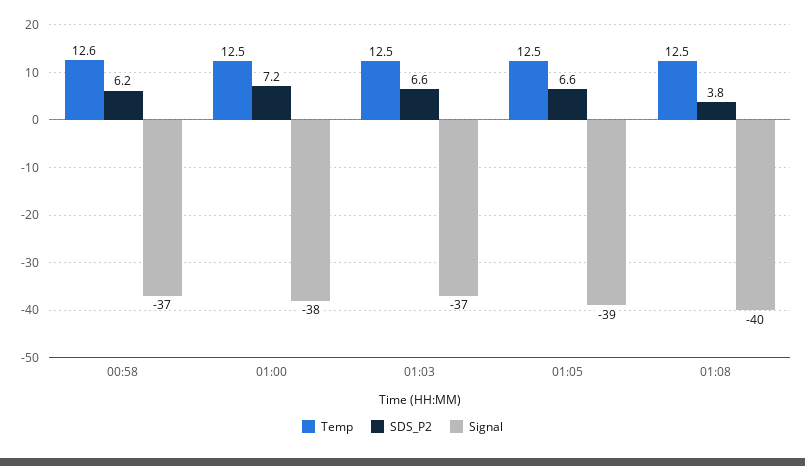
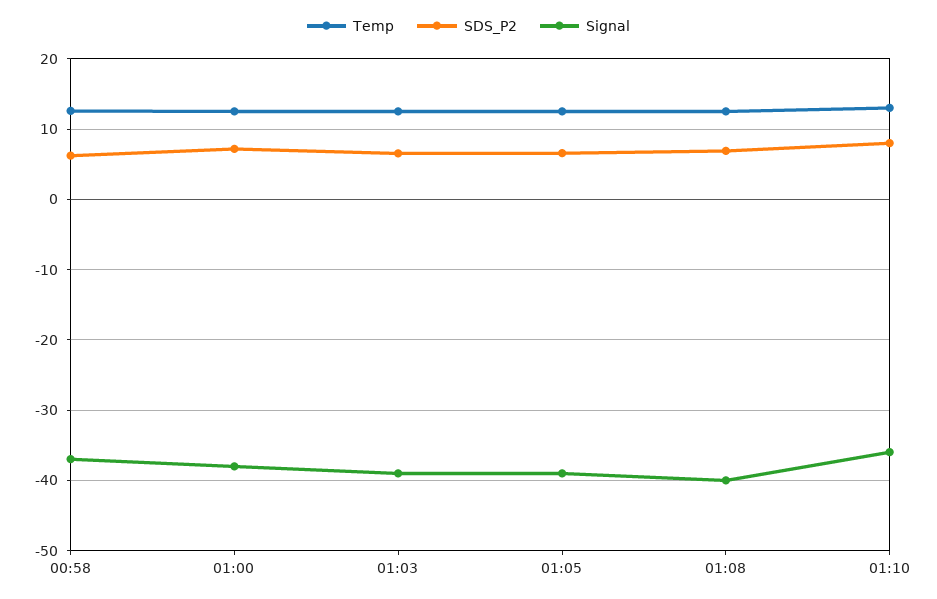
Signal, 01:03: -37 -> -39
SDS_P2, 01:08: 3.8 -> 7
Temp, 01:10: none -> 13
SDS_P2, 01:10: none -> 8
Signal, 01:10: none -> -36

